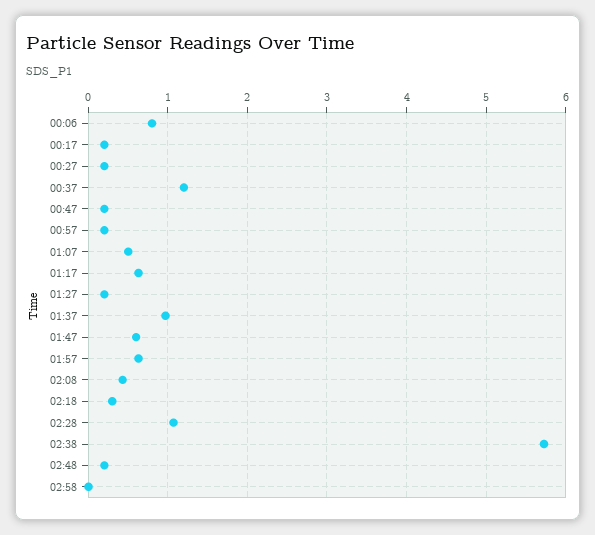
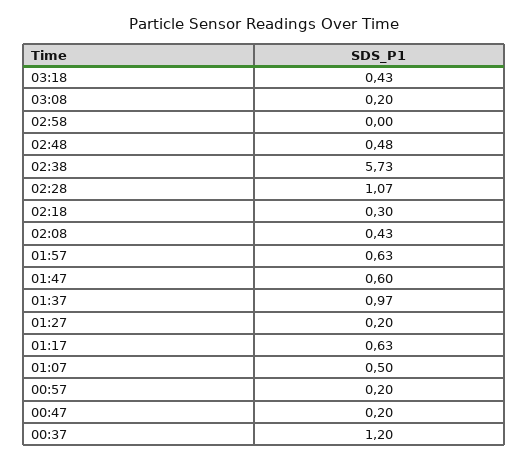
00:06: 0.8 -> none
00:17: 0.2 -> none
00:27: 0.2 -> none
02:48: 0.2 -> 0.48
03:18: none -> 0.43
03:08: none -> 0.2

